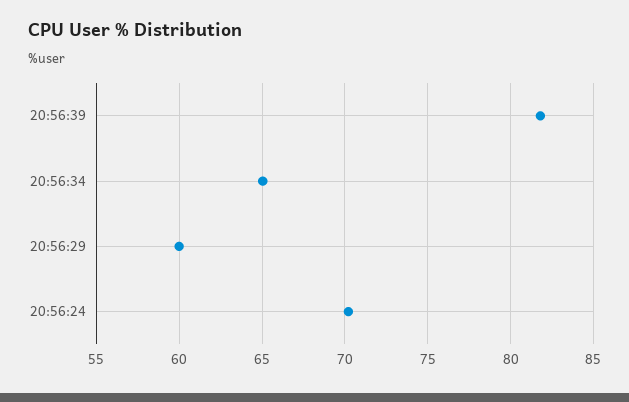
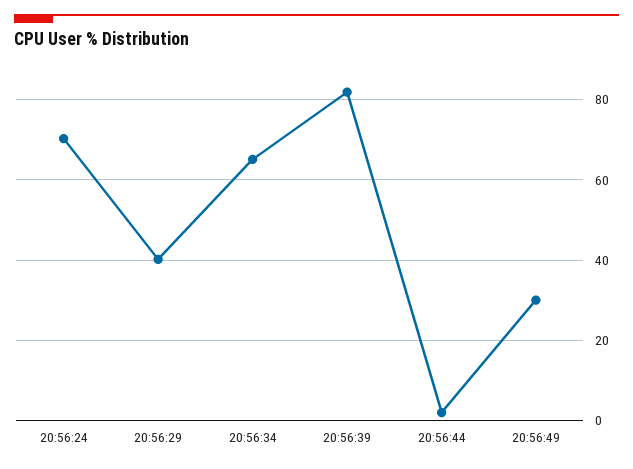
20:56:29: 60 -> 40
20:56:44: none -> 2
20:56:49: none -> 30

